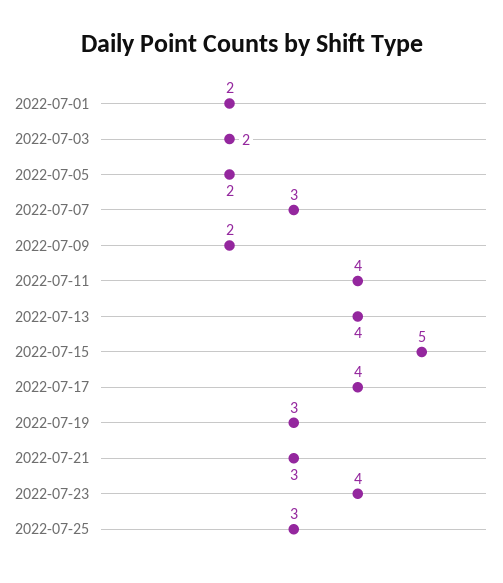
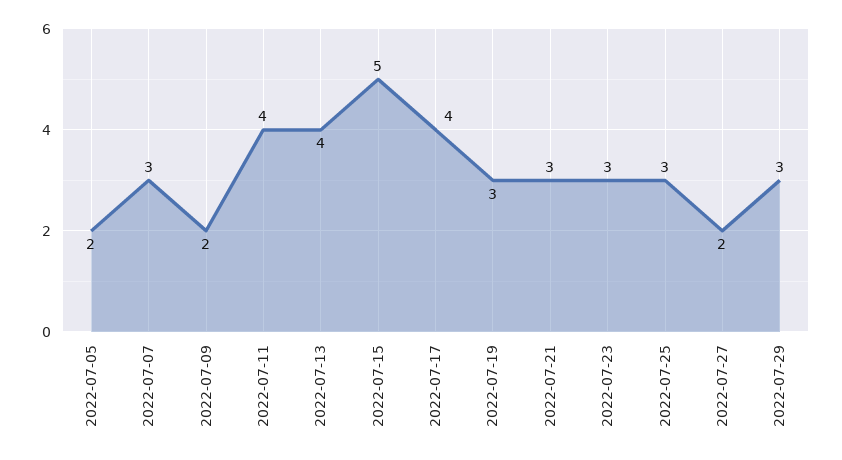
2022-07-01: 2 -> none
2022-07-03: 2 -> none
2022-07-23: 4 -> 3
2022-07-27: none -> 2
2022-07-29: none -> 3

